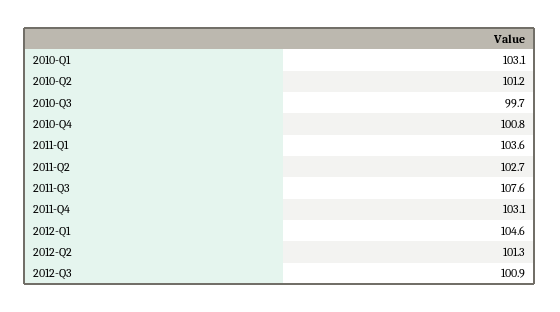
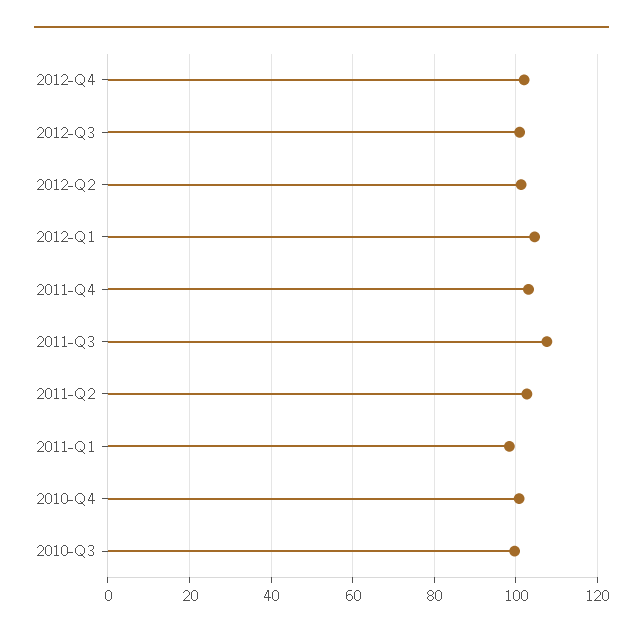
2010-Q1: 103.1 -> none
2010-Q2: 101.2 -> none
2011-Q1: 103.6 -> 98
2012-Q4: none -> 102

